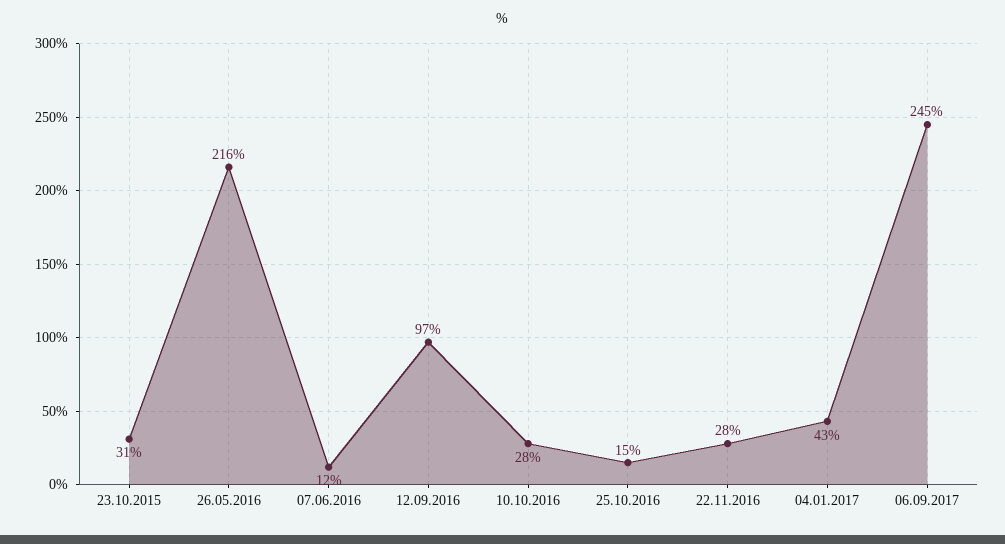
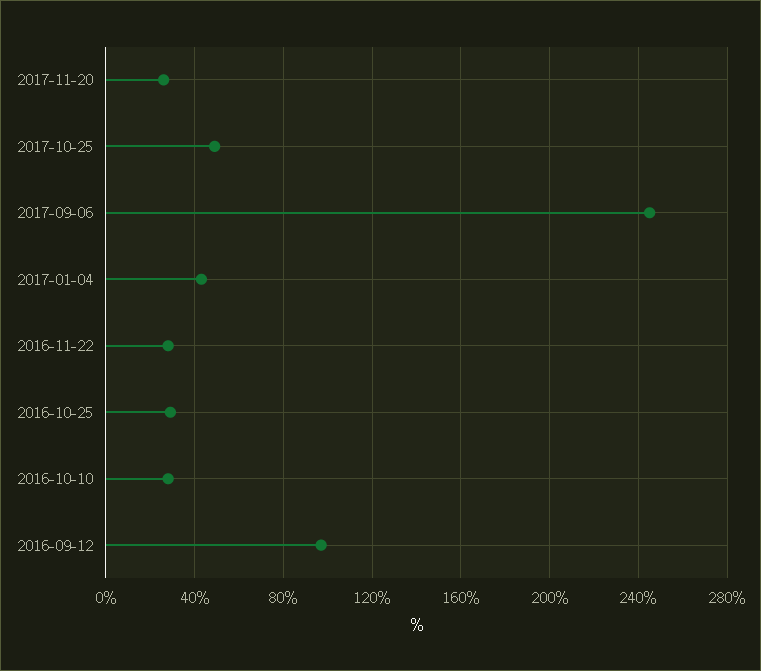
23.10.2015: 31 -> none
26.05.2016: 216 -> none
07.06.2016: 12 -> none
25.10.2016: 15 -> 30
2017-11-20: none -> 25
2017-10-25: none -> 50

